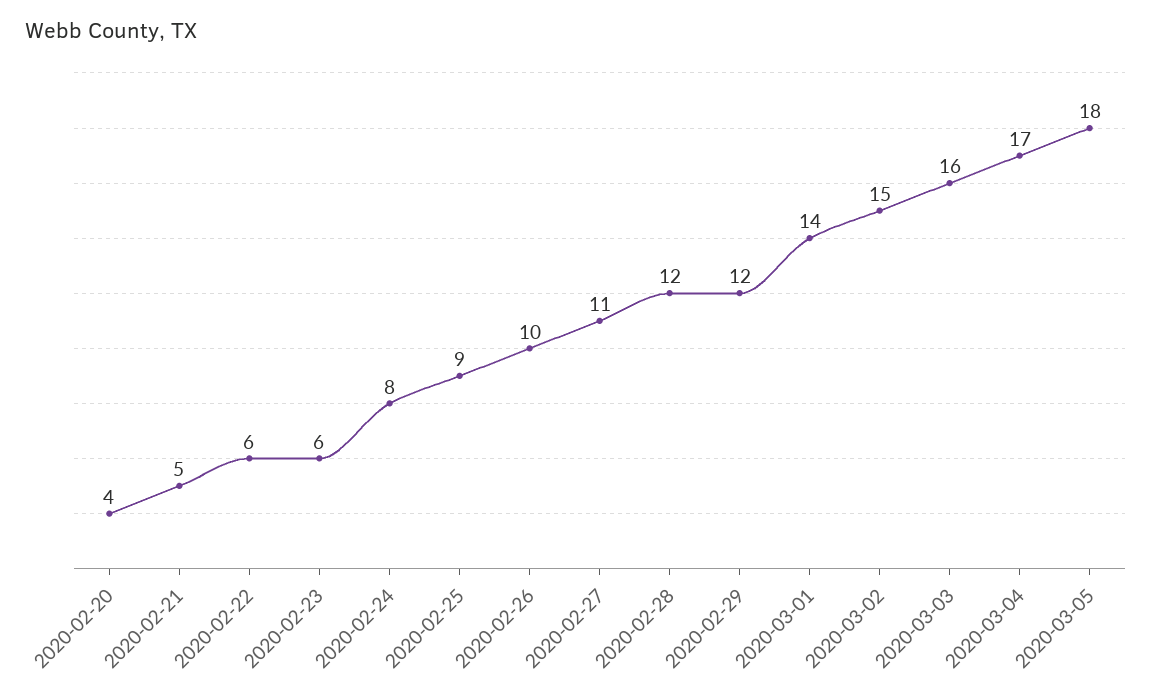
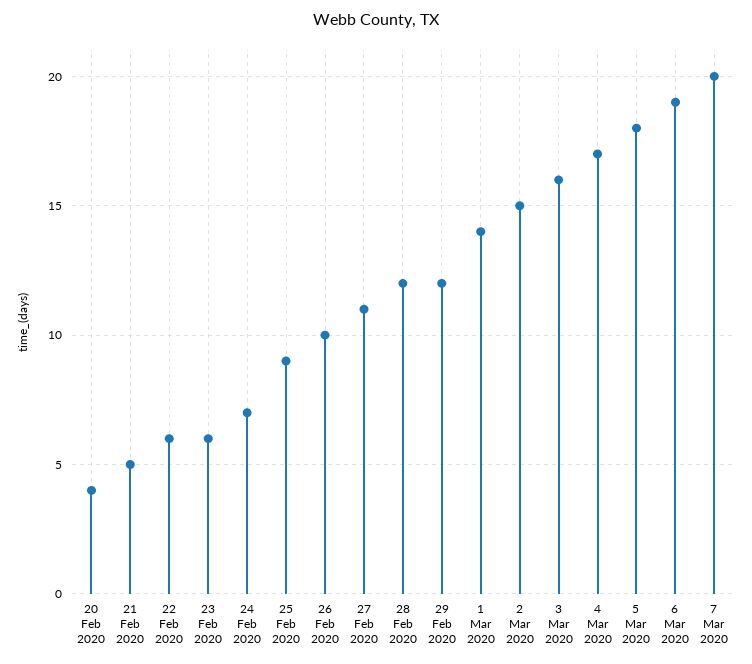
2020-02-24: 8 -> 7
6 Mar 2020: none -> 19
7 Mar 2020: none -> 20

